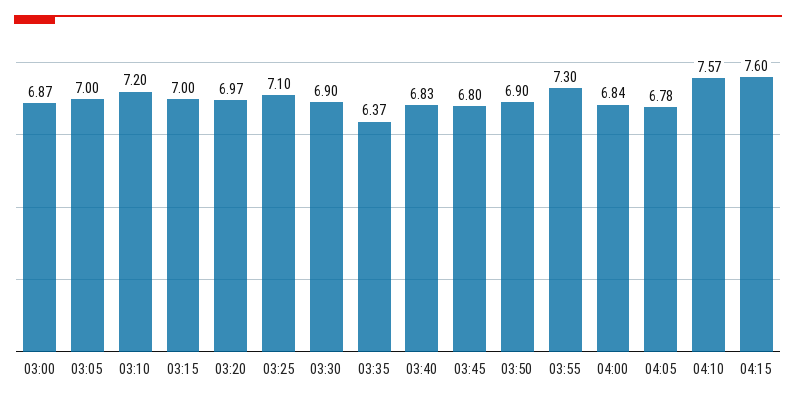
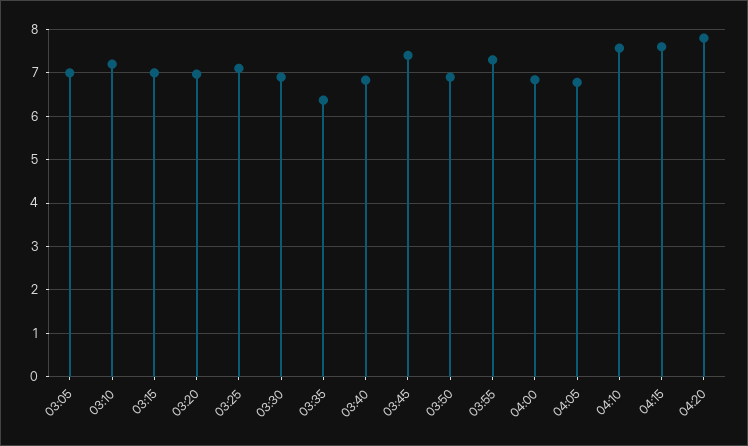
03:00: 6.87 -> none
03:45: 6.8 -> 7.4
04:20: none -> 7.8

